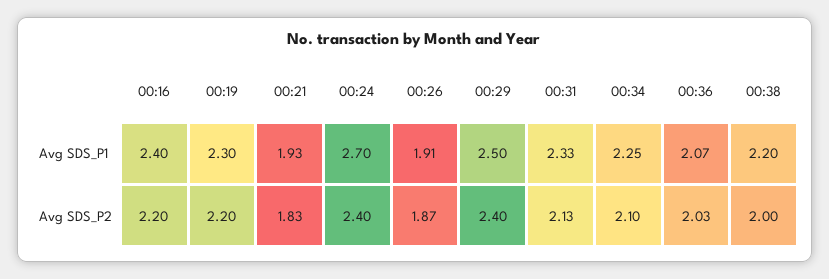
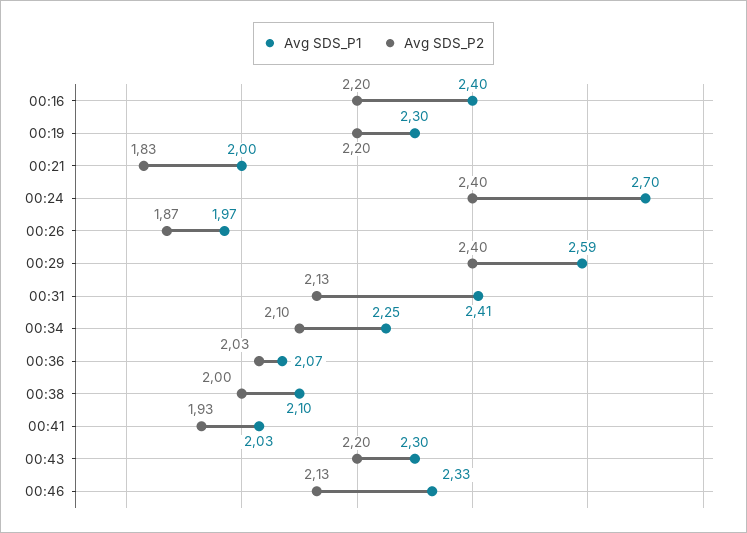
Avg SDS_P1, 00:21: 1.93 -> 2
Avg SDS_P1, 00:26: 1.91 -> 1.97
Avg SDS_P1, 00:29: 2.5 -> 2.59
Avg SDS_P1, 00:31: 2.33 -> 2.41
Avg SDS_P1, 00:38: 2.2 -> 2.1
Avg SDS_P1, 00:41: none -> 2.03
Avg SDS_P2, 00:41: none -> 1.93
Avg SDS_P1, 00:43: none -> 2.3
Avg SDS_P2, 00:43: none -> 2.2
Avg SDS_P1, 00:46: none -> 2.33
Avg SDS_P2, 00:46: none -> 2.13

